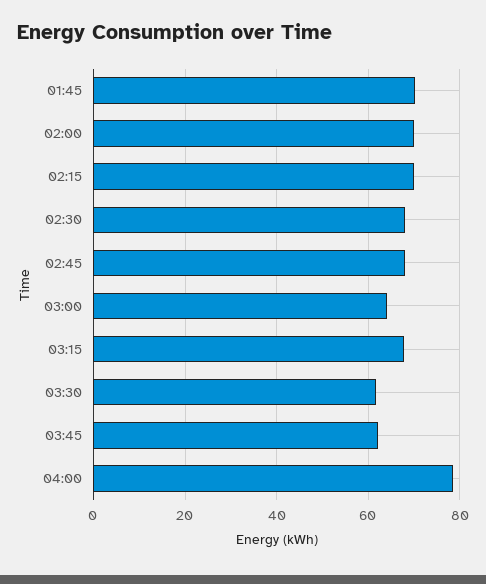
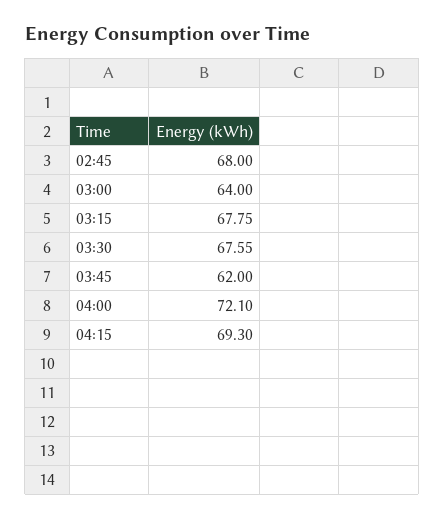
01:45: 70 -> none
02:00: 70 -> none
02:15: 70 -> none
02:30: 68 -> none
03:30: 62 -> 67.55
04:00: 78 -> 72.1
04:15: none -> 69.3

